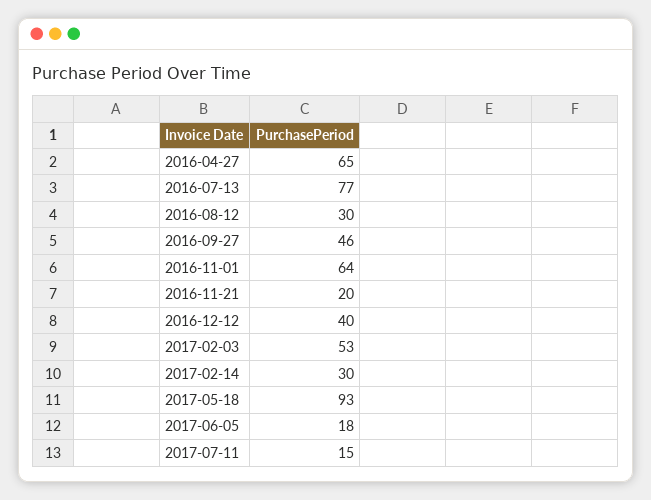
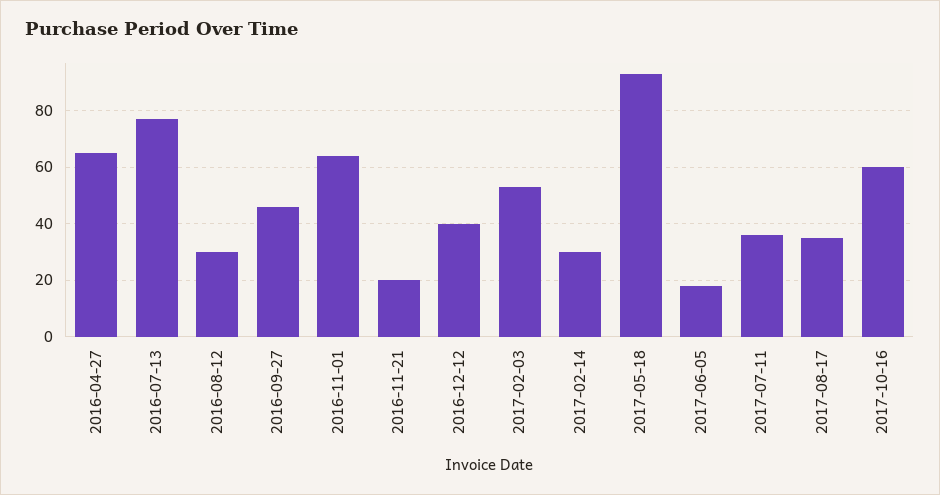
2017-07-11: 15 -> 35
2017-08-17: none -> 35
2017-10-16: none -> 60

